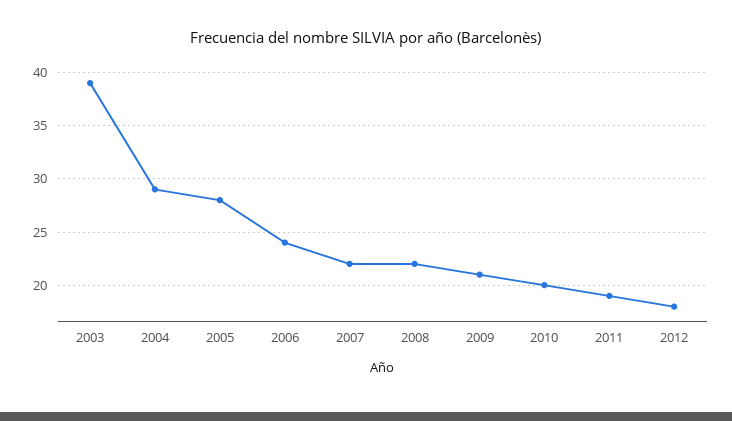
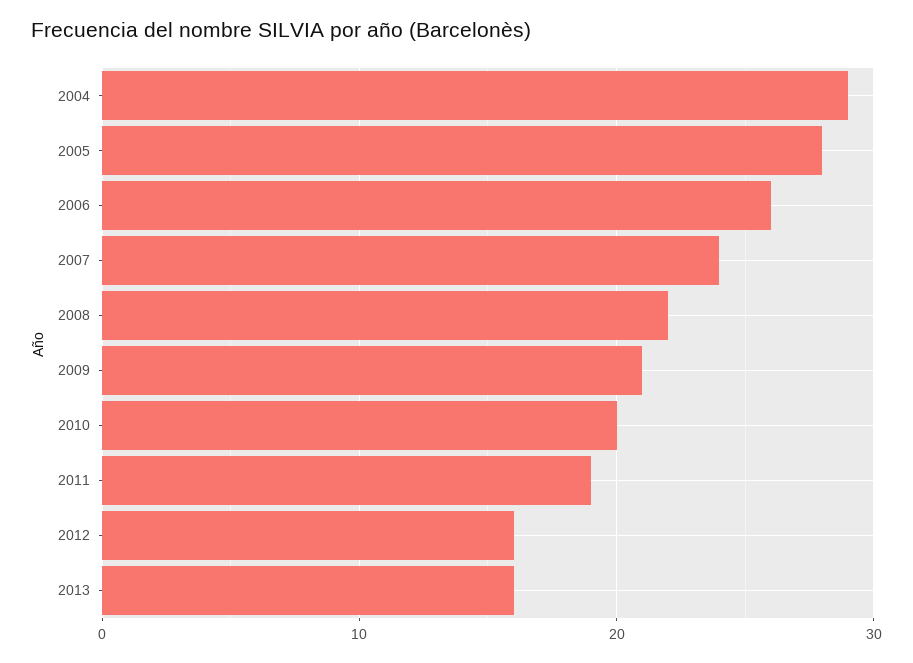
2003: 39 -> none
2006: 24 -> 26
2007: 22 -> 24
2012: 18 -> 16
2013: none -> 16

